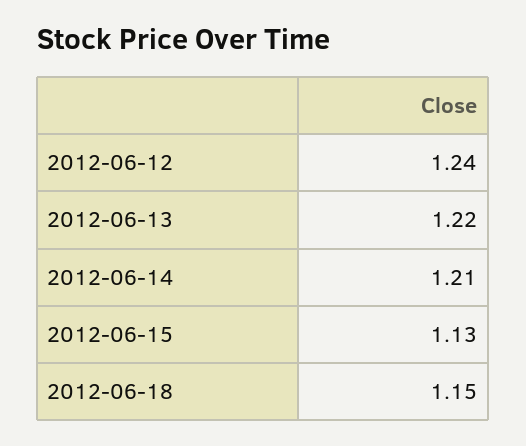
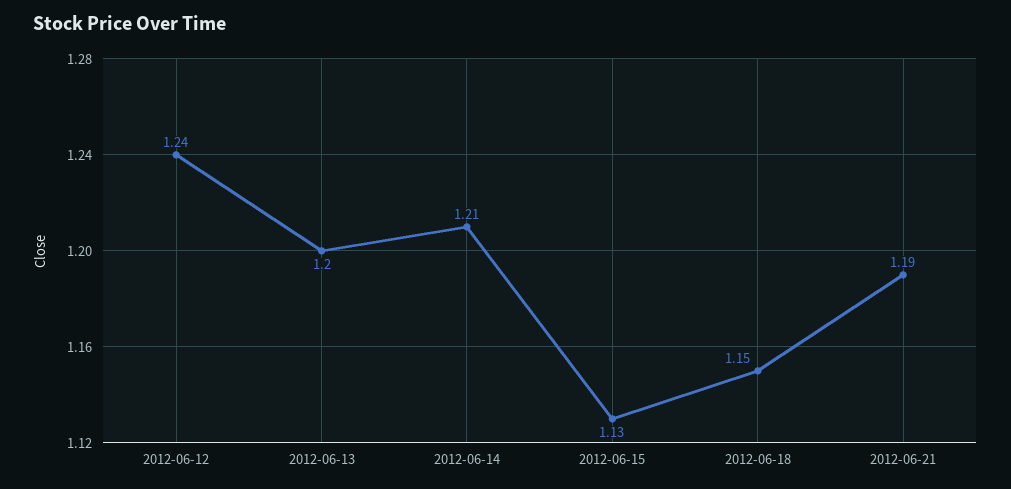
2012-06-13: 1.22 -> 1.2
2012-06-21: none -> 1.19

